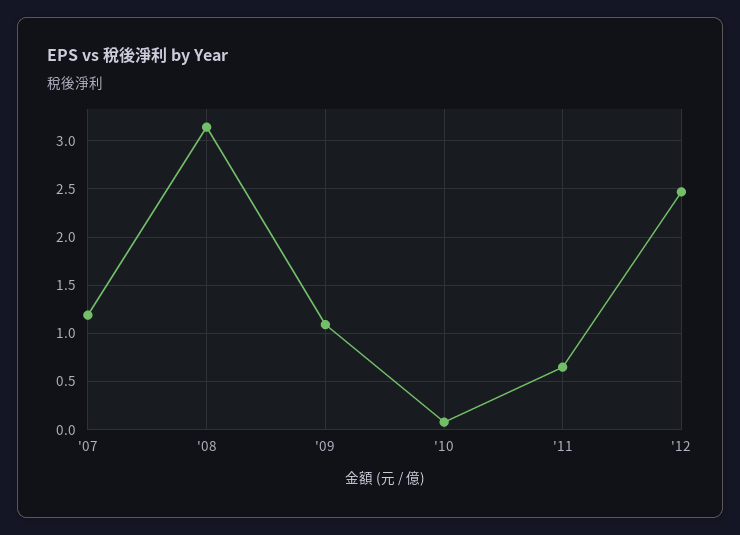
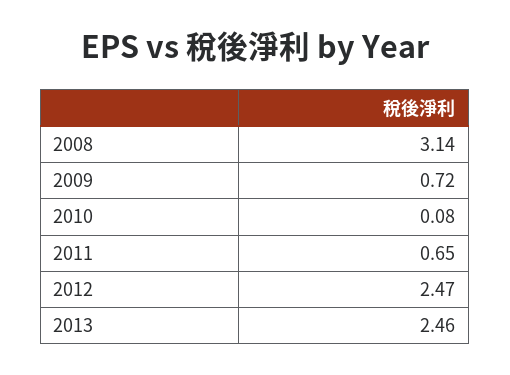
'07: 1.2 -> none
'09: 1.1 -> 0.72
2013: none -> 2.46

